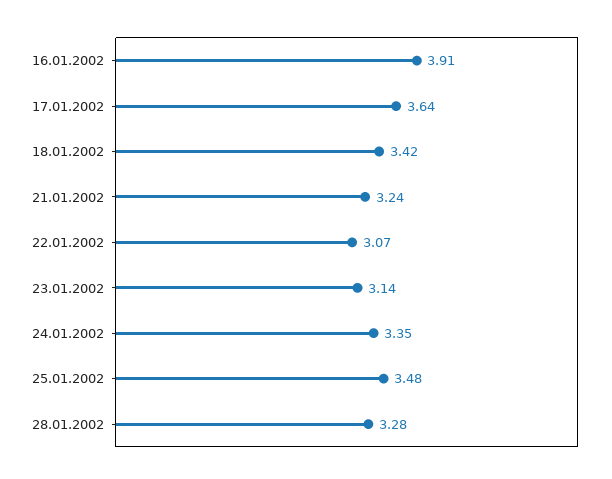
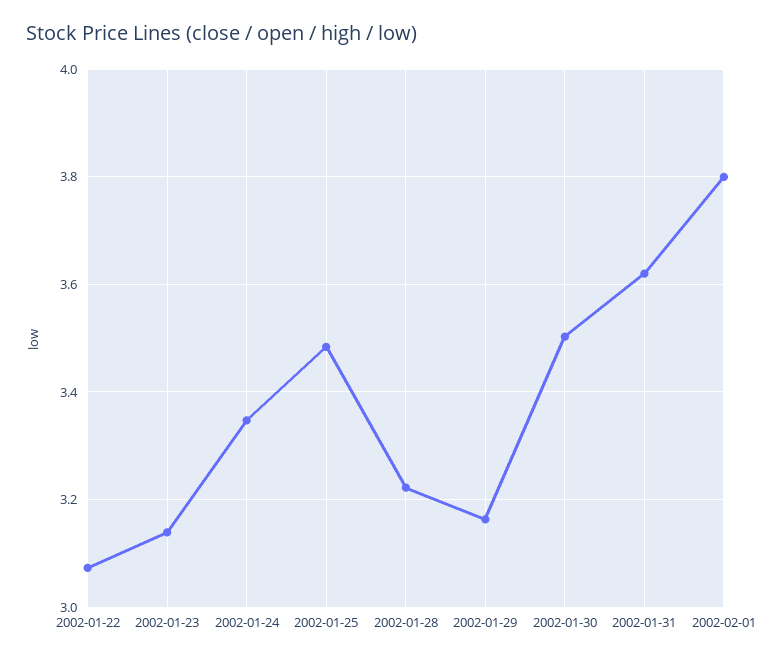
16.01.2002: 3.91 -> none
17.01.2002: 3.64 -> none
18.01.2002: 3.42 -> none
21.01.2002: 3.24 -> none
28.01.2002: 3.28 -> 3.22
2002-01-29: none -> 3.16
2002-01-30: none -> 3.5
2002-01-31: none -> 3.62
2002-02-01: none -> 3.8

